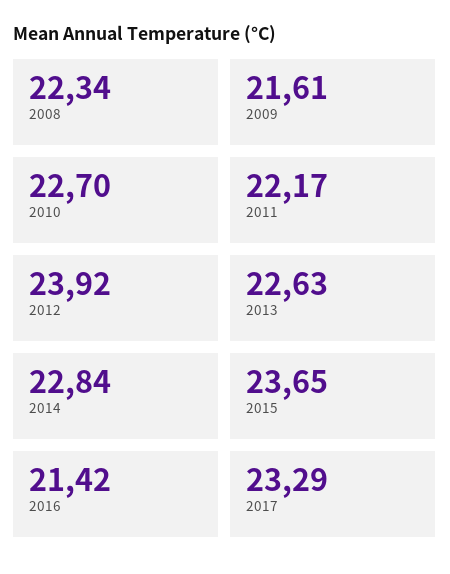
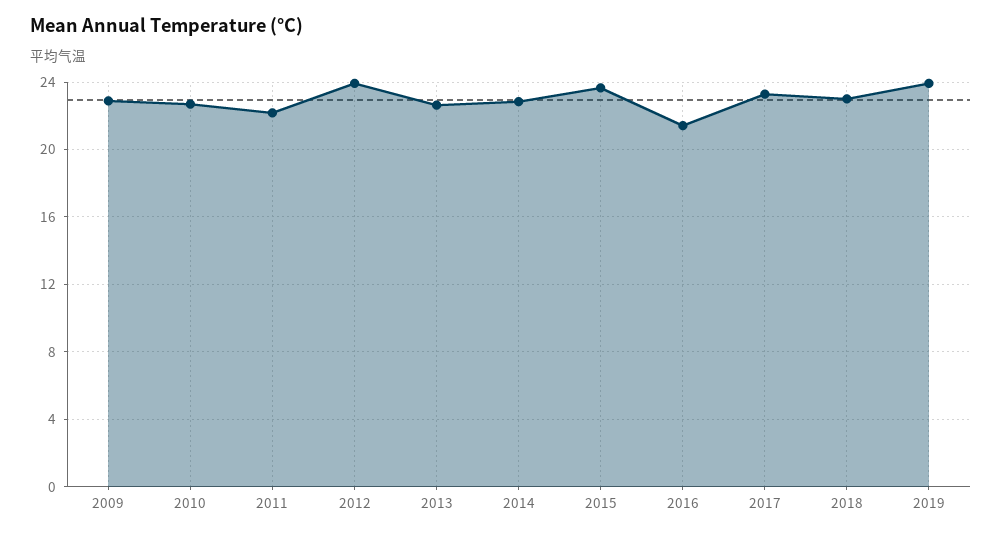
2008: 22.34 -> none
2009: 21.61 -> 23
2018: none -> 23
2019: none -> 24

